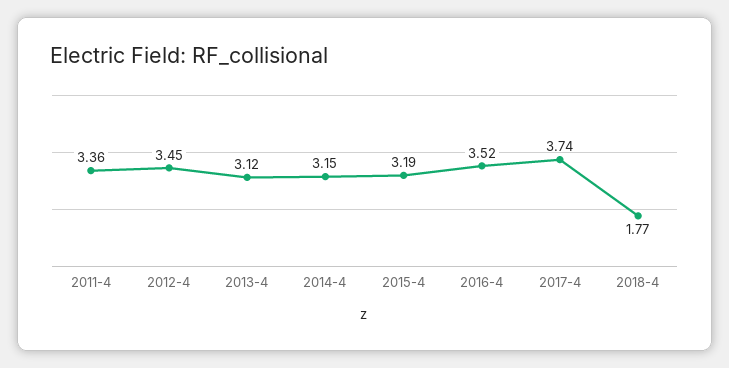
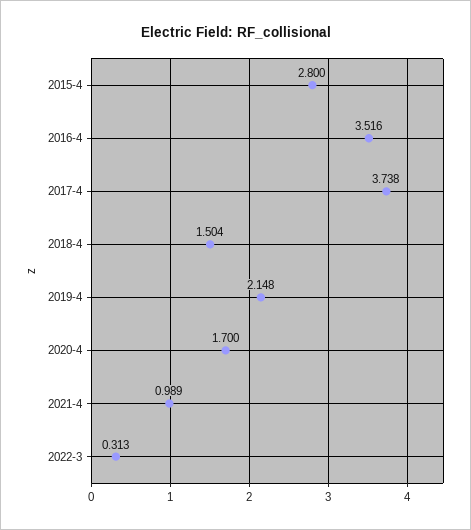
2011-4: 3.36 -> none
2012-4: 3.45 -> none
2013-4: 3.12 -> none
2014-4: 3.15 -> none
2015-4: 3.19 -> 2.8
2018-4: 1.77 -> 1.504
2019-4: none -> 2.148
2020-4: none -> 1.7
2021-4: none -> 0.989
2022-3: none -> 0.313

